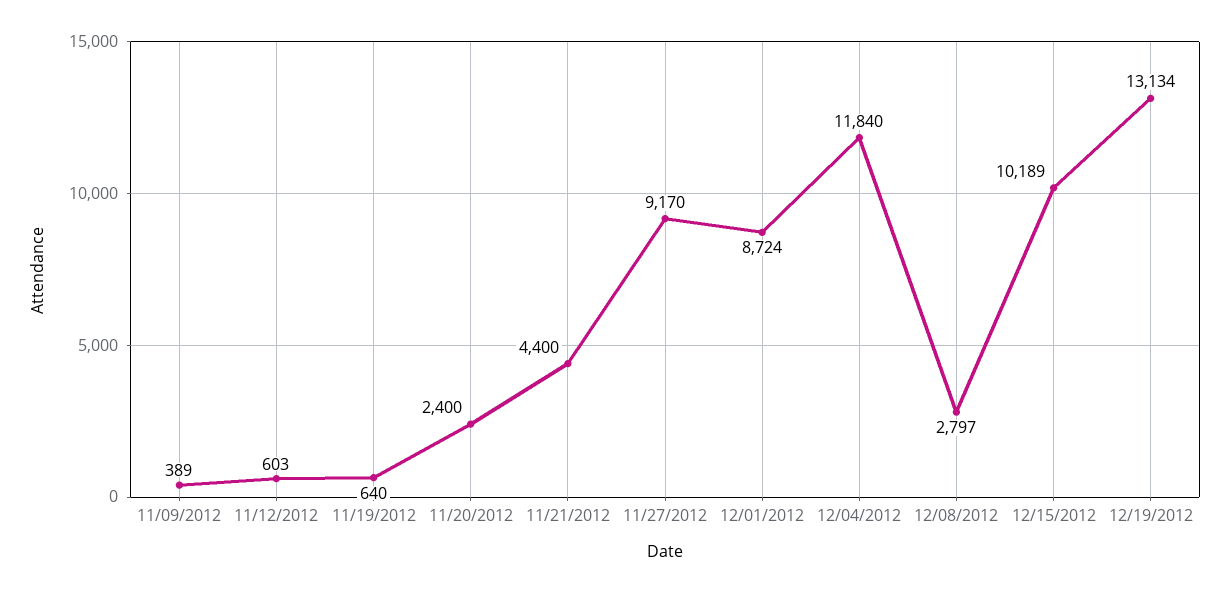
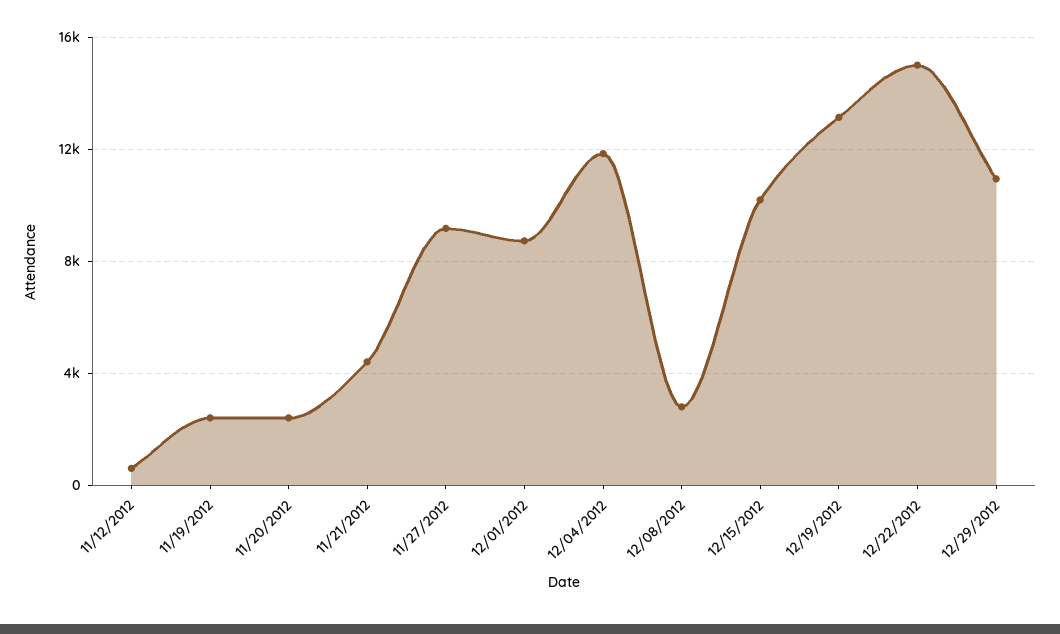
11/09/2012: 389 -> none
11/19/2012: 640 -> 2500
12/22/2012: none -> 15000
12/29/2012: none -> 11000

